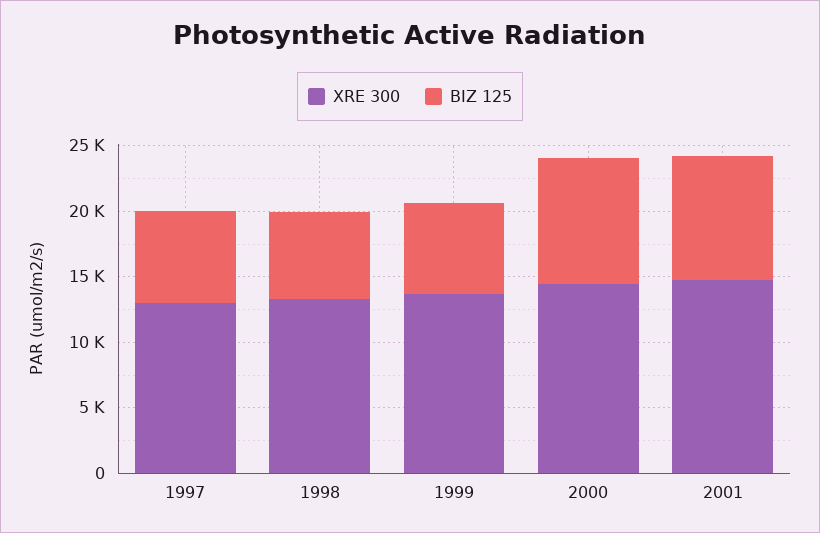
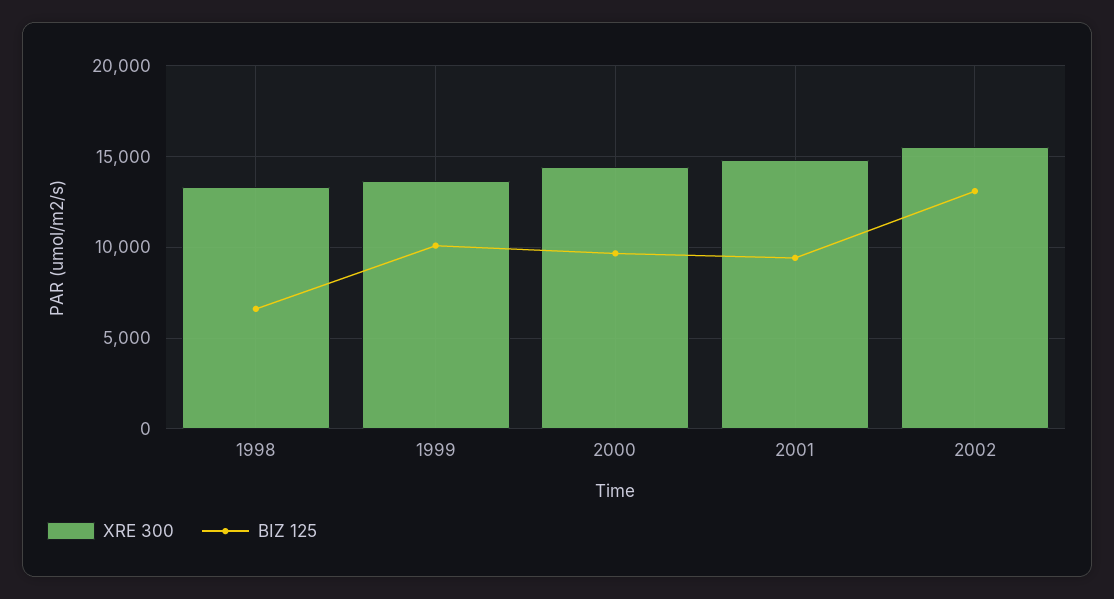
XRE 300, 1997: 13000 -> none
BIZ 125, 1997: 7000 -> none
BIZ 125, 1999: 7000 -> 10000
XRE 300, 2002: none -> 15500
BIZ 125, 2002: none -> 13000

